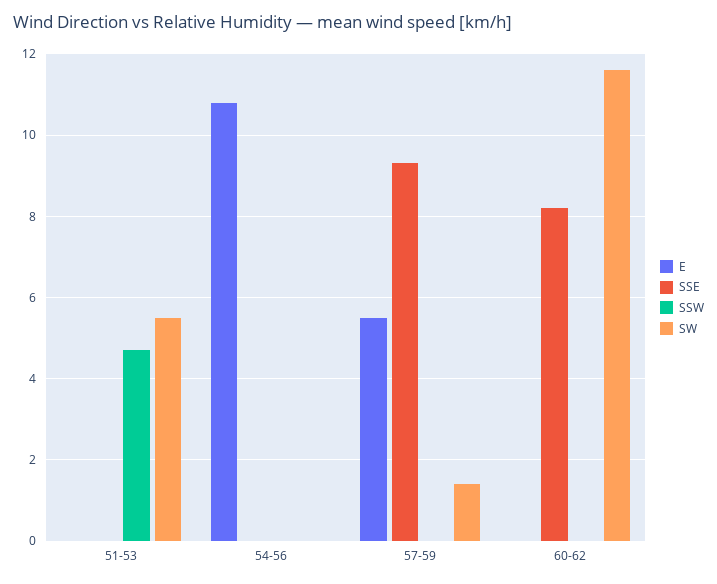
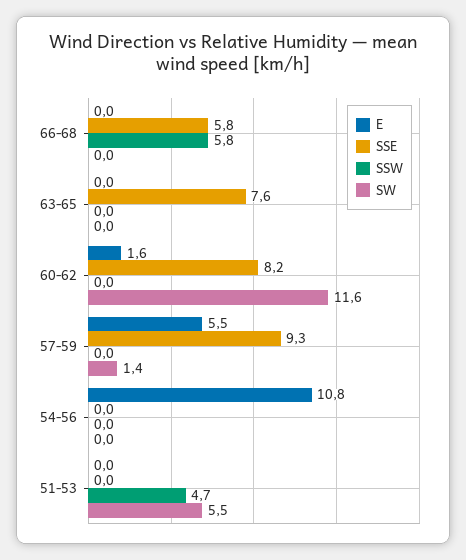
E, 60-62: 0 -> 1.6
E, 66-68: none -> 0
SSE, 66-68: none -> 5.8
SSW, 66-68: none -> 5.8
SW, 66-68: none -> 0
E, 63-65: none -> 0
SSE, 63-65: none -> 7.6
SSW, 63-65: none -> 0
SW, 63-65: none -> 0

